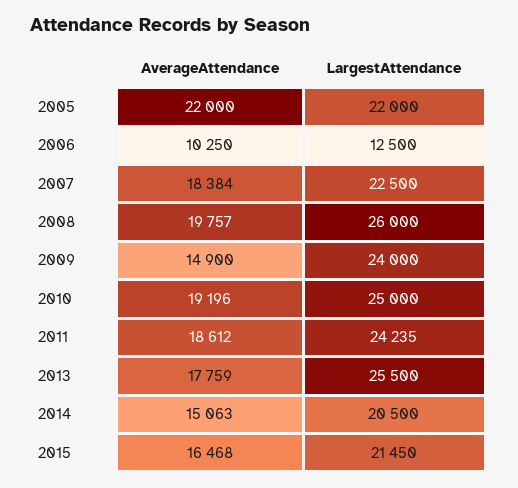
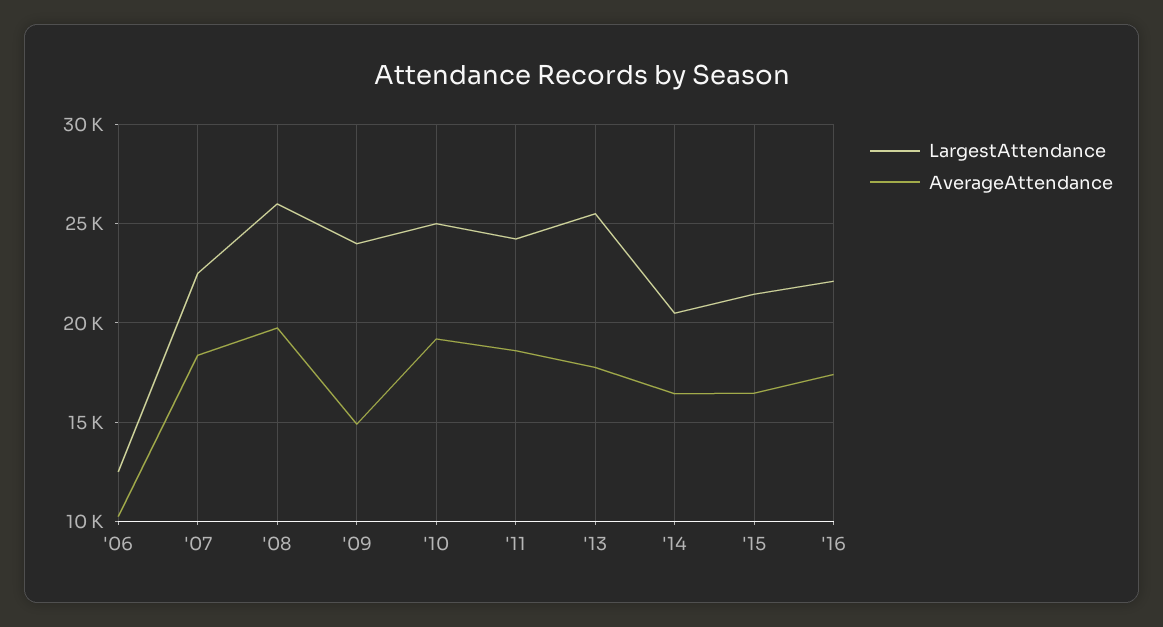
AverageAttendance, 2005: 22000 -> none
LargestAttendance, 2005: 22000 -> none
AverageAttendance, 2014: 15063 -> 16500
LargestAttendance, '16: none -> 22000
AverageAttendance, '16: none -> 17500

